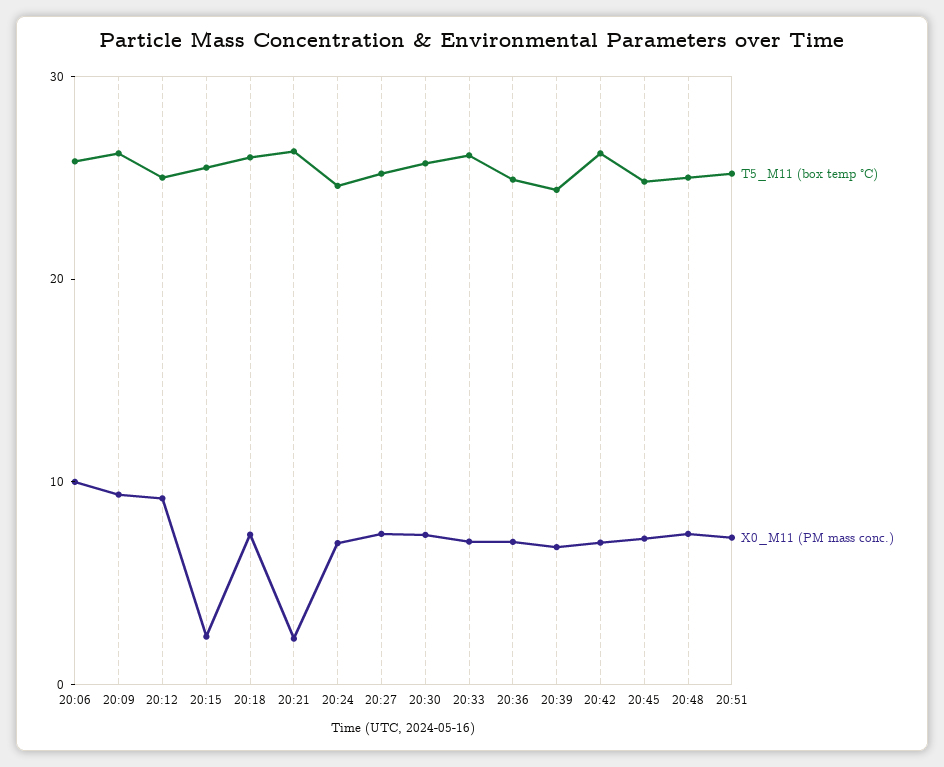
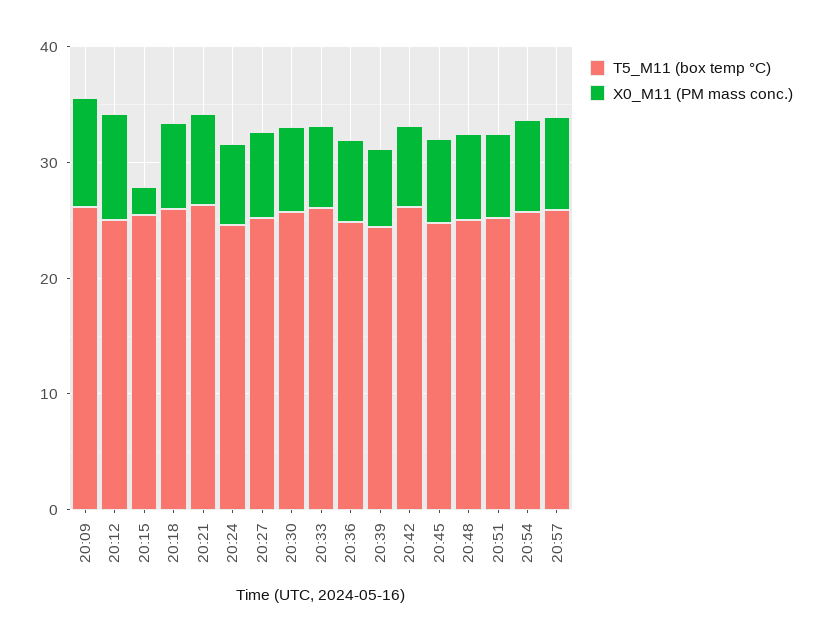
T5_M11 (box temp °C), 20:06: 26 -> none
X0_M11 (PM mass conc.), 20:06: 10 -> none
X0_M11 (PM mass conc.), 20:21: 2 -> 8
T5_M11 (box temp °C), 20:54: none -> 26
X0_M11 (PM mass conc.), 20:54: none -> 8
T5_M11 (box temp °C), 20:57: none -> 26
X0_M11 (PM mass conc.), 20:57: none -> 8

